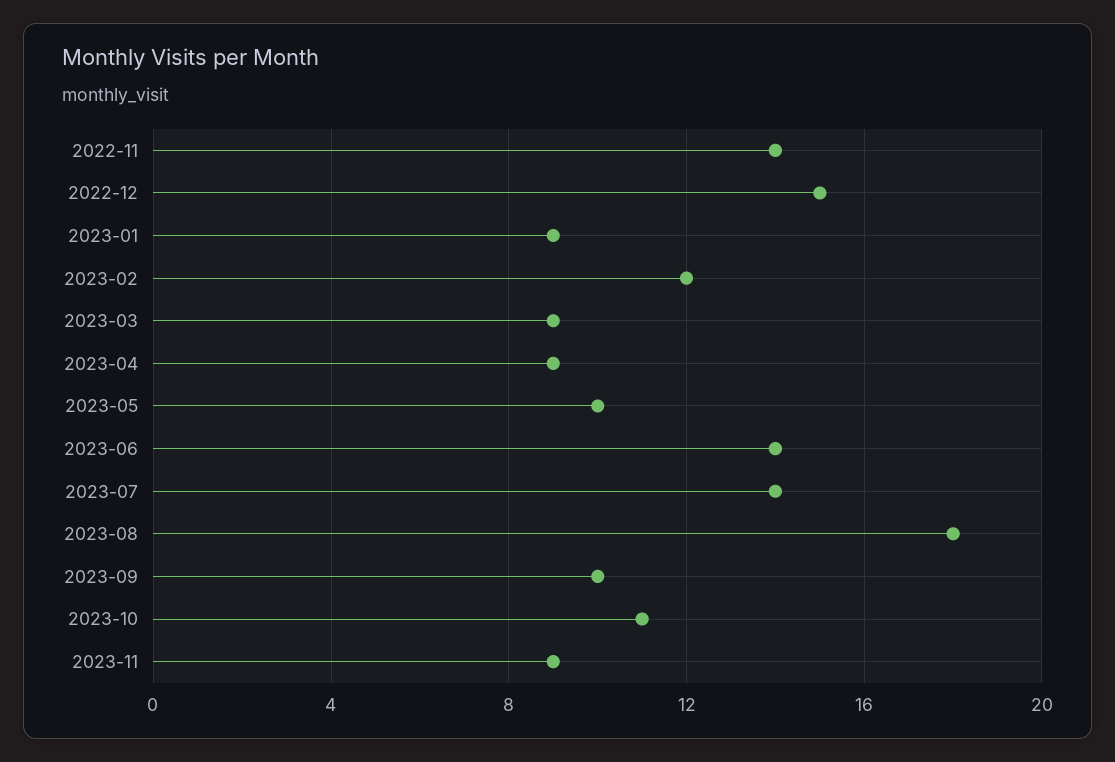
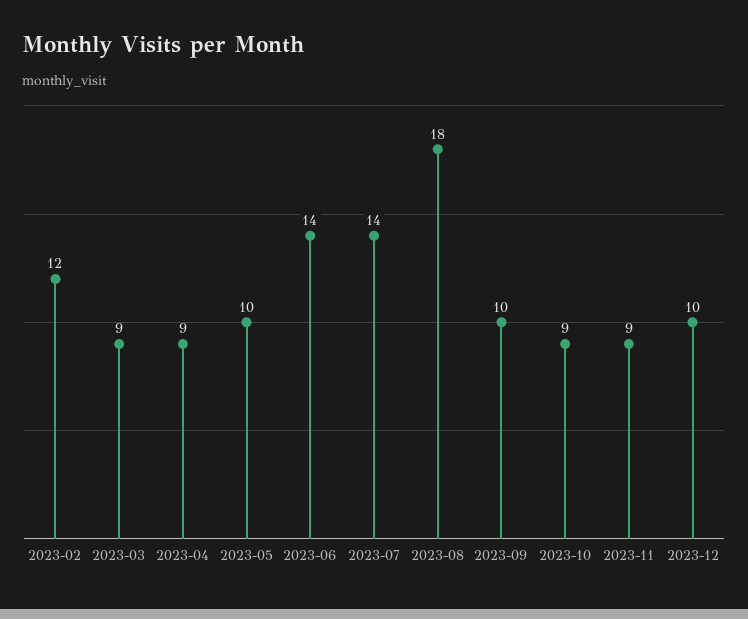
2022-11: 14 -> none
2022-12: 15 -> none
2023-01: 9 -> none
2023-10: 11 -> 9
2023-12: none -> 10

